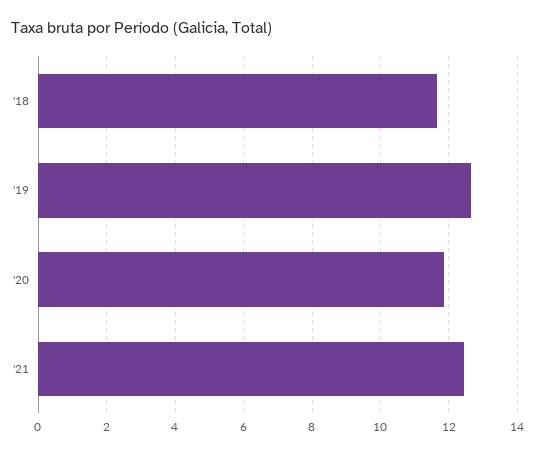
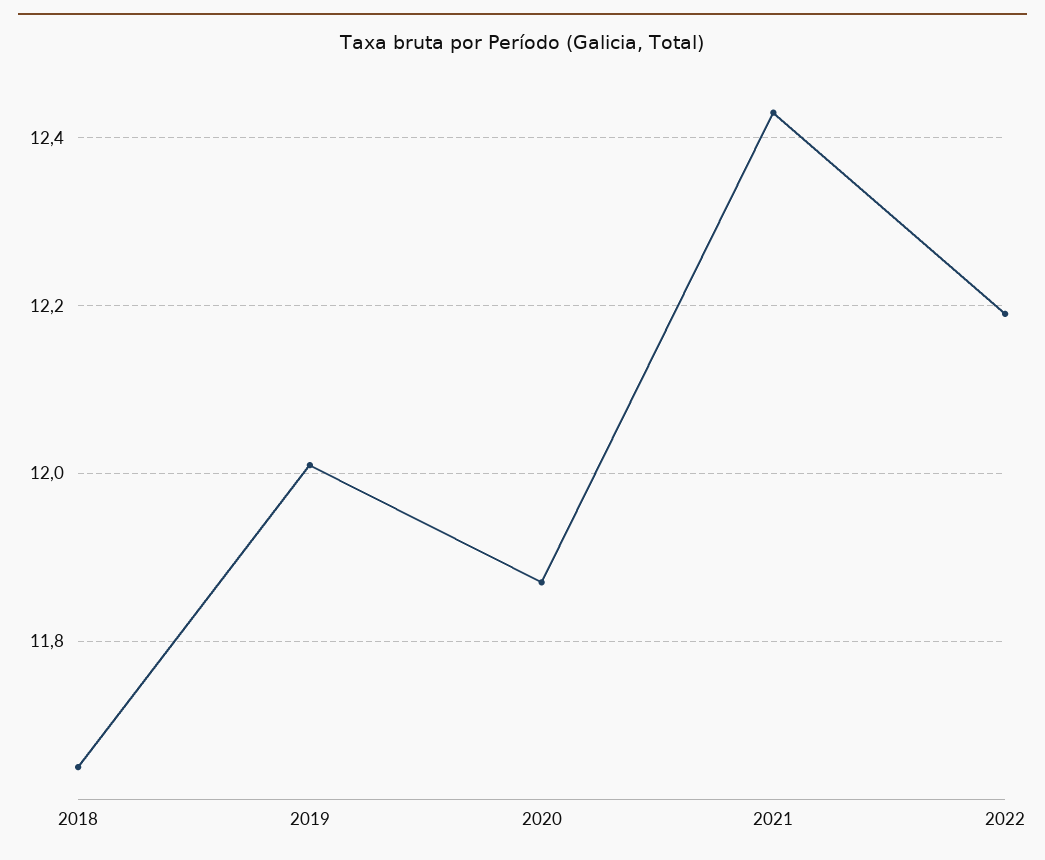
'19: 12.6 -> 12
2022: none -> 12.2

